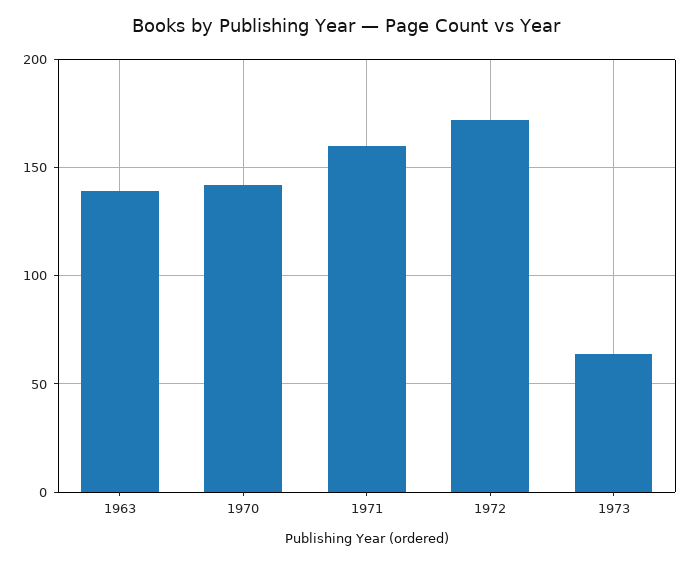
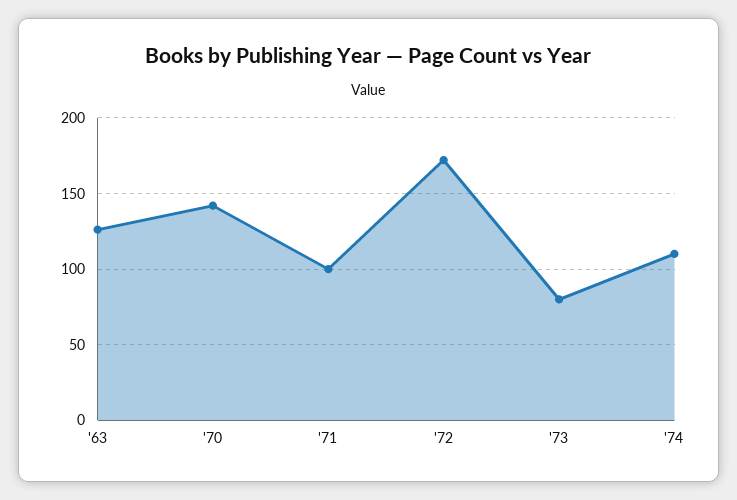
1963: 140 -> 125
1971: 160 -> 100
1973: 65 -> 80
'74: none -> 110

